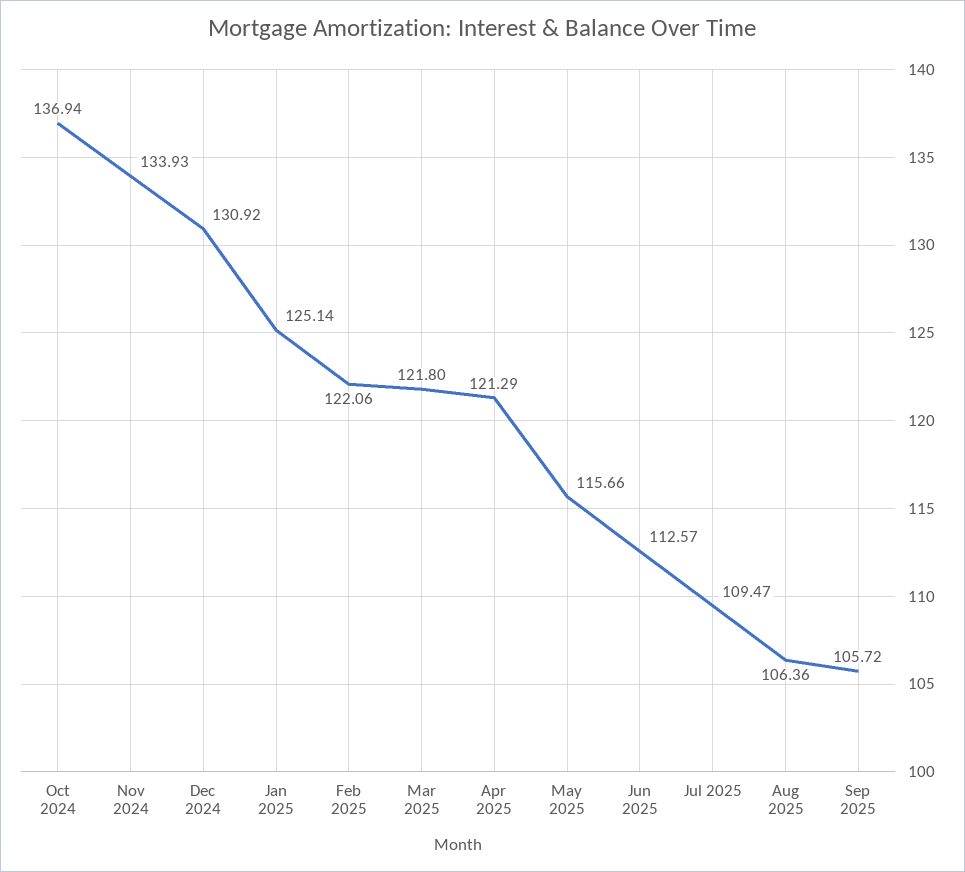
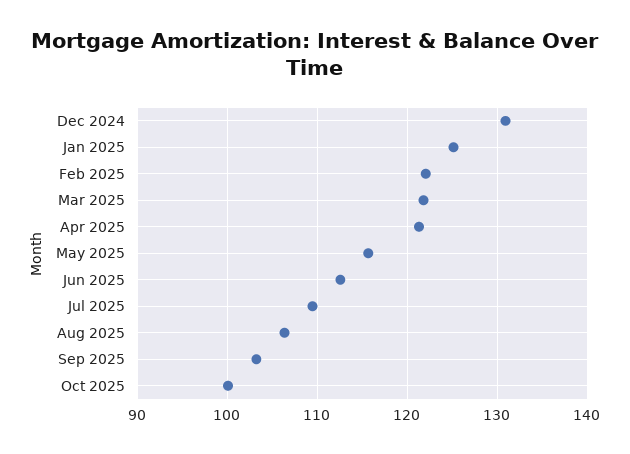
Oct 2024: 136.94 -> none
Nov 2024: 133.93 -> none
Sep 2025: 105.72 -> 103
Oct 2025: none -> 100

